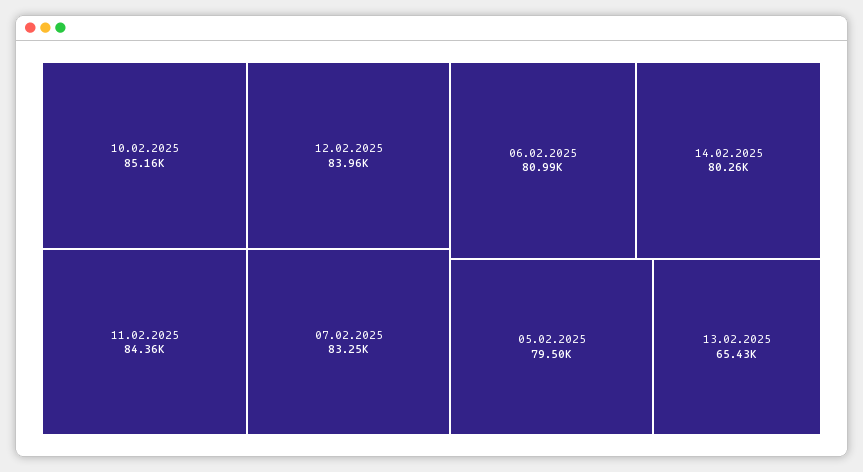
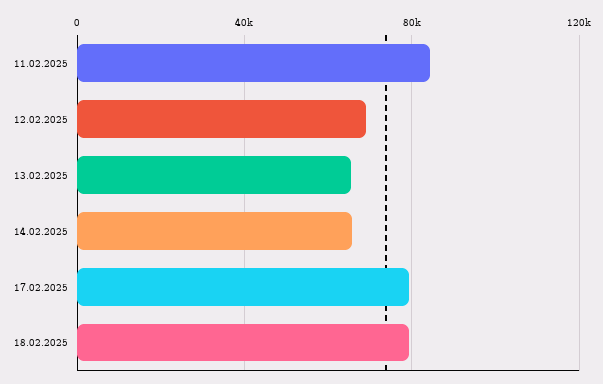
10.02.2025: 85160 -> none
12.02.2025: 83960 -> 70000
07.02.2025: 83250 -> none
06.02.2025: 80990 -> none
14.02.2025: 80260 -> 65000
05.02.2025: 79500 -> none
17.02.2025: none -> 80000
18.02.2025: none -> 80000

